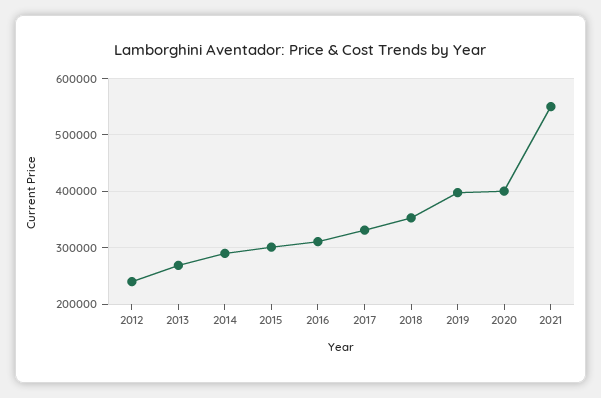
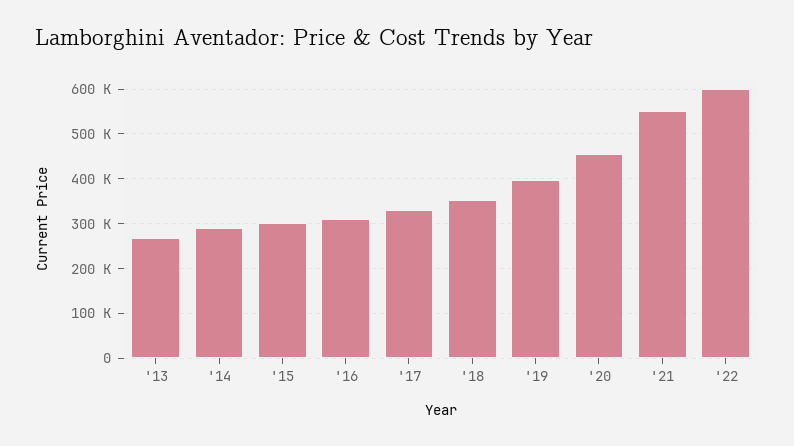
2012: 240000 -> none
2020: 400000 -> 460000
'22: none -> 600000

